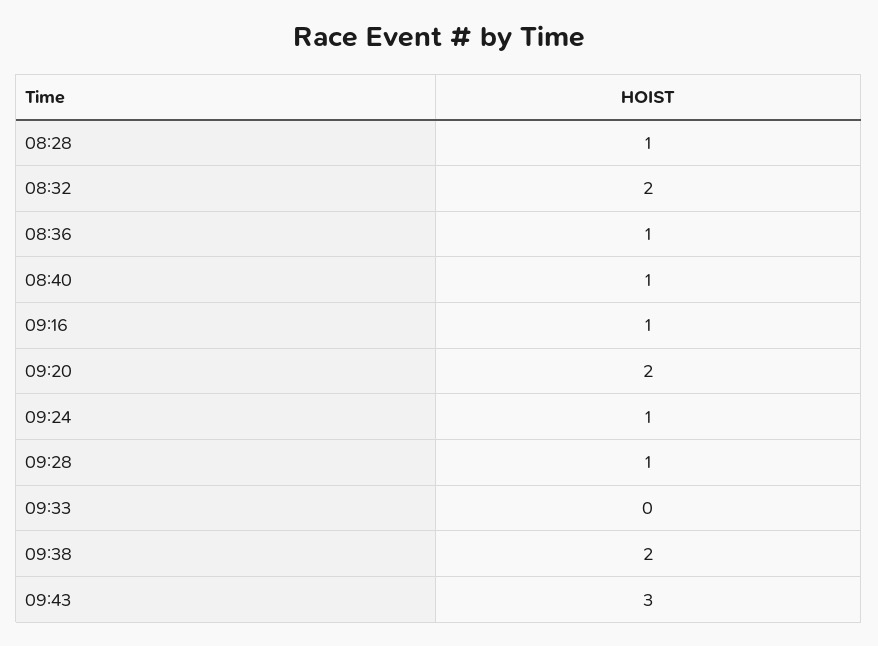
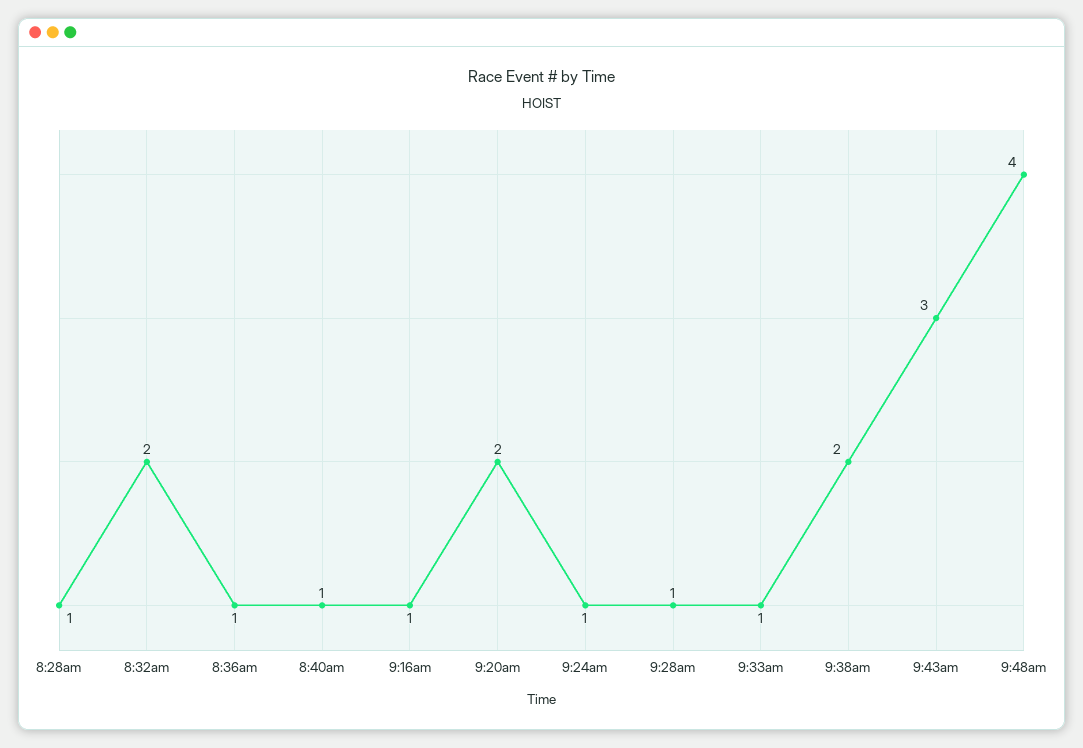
09:33: 0 -> 1
9:48am: none -> 4

